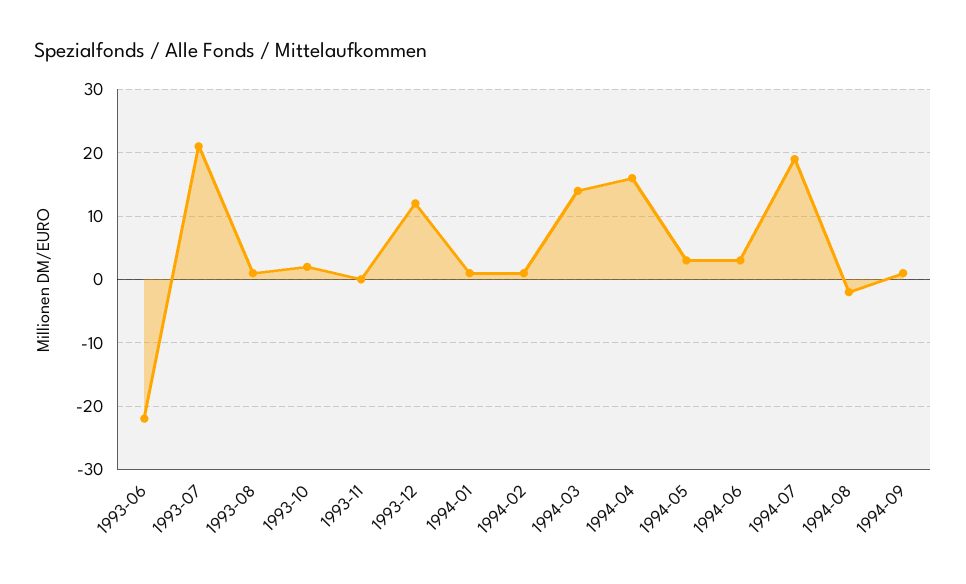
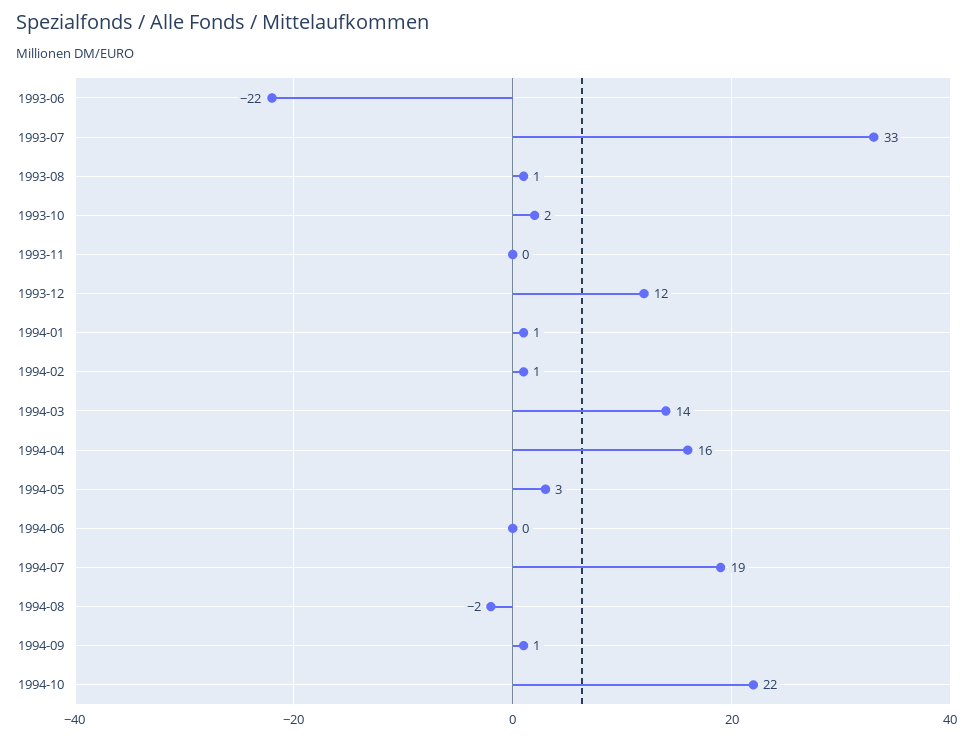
1993-07: 21 -> 33
1994-06: 3 -> 0
1994-10: none -> 22

